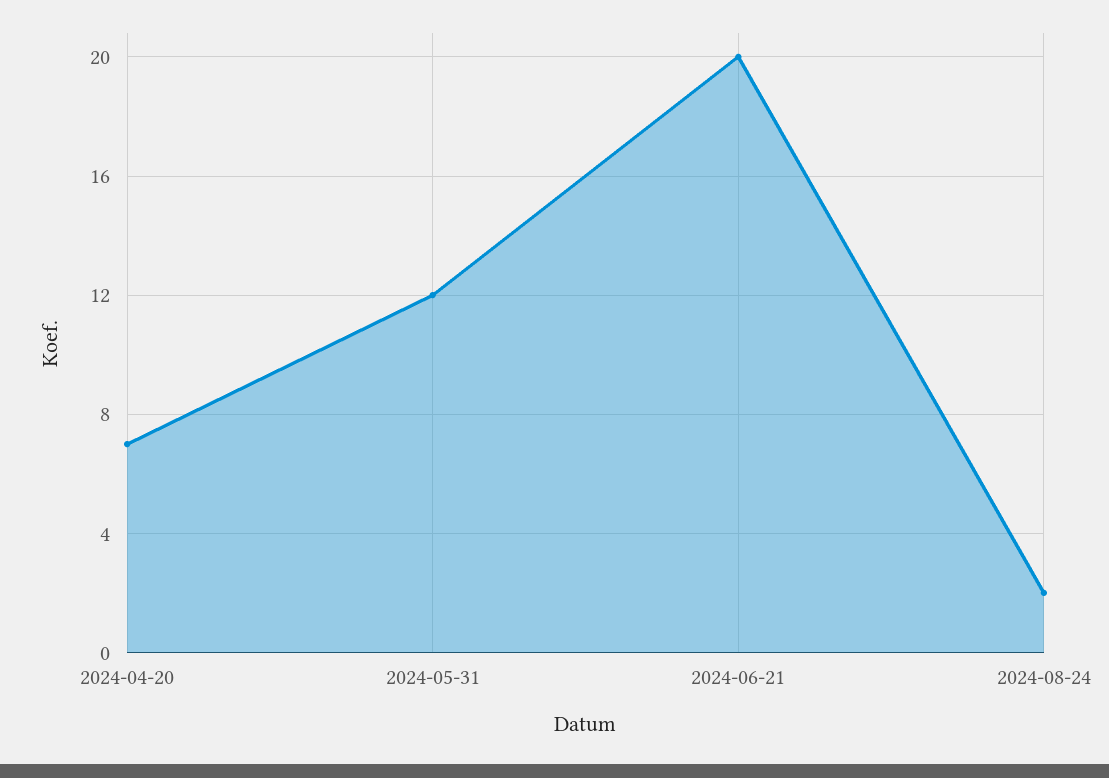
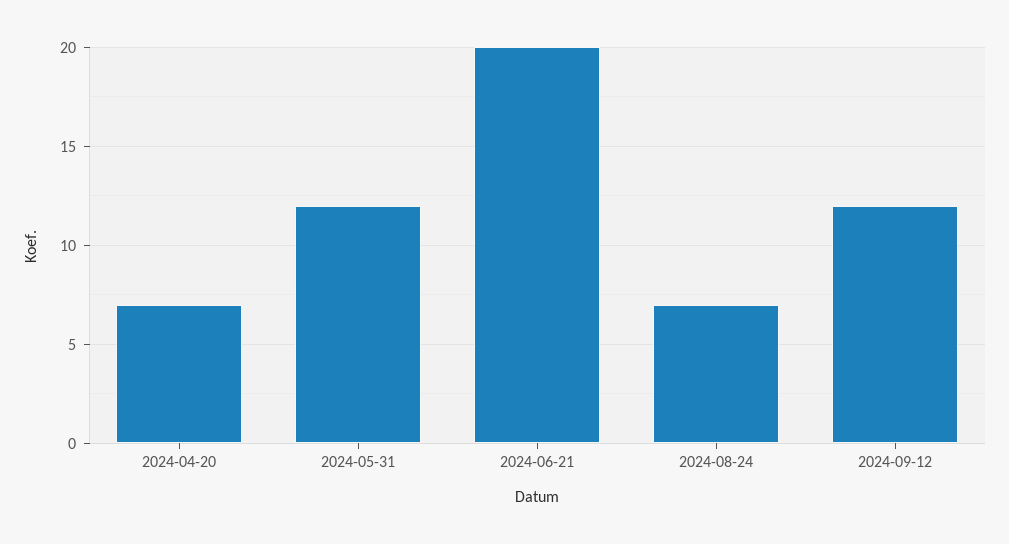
2024-08-24: 2 -> 7
2024-09-12: none -> 12

